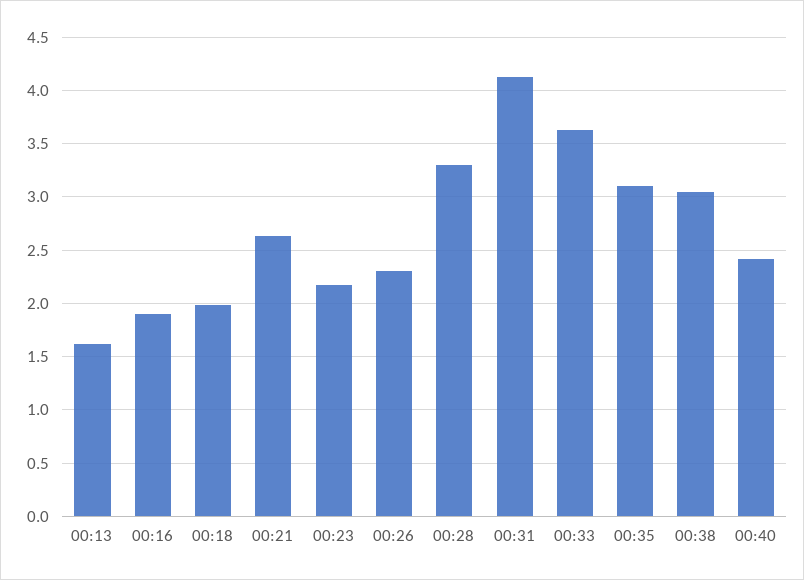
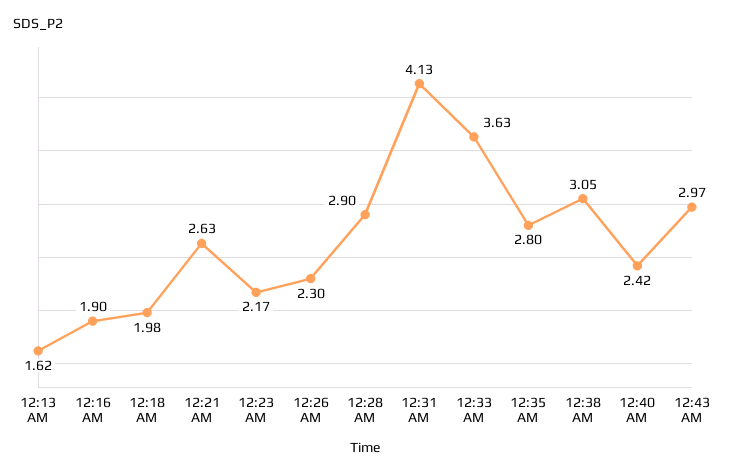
00:28: 3.3 -> 2.9
00:35: 3.1 -> 2.8
12:43 AM: none -> 2.97

